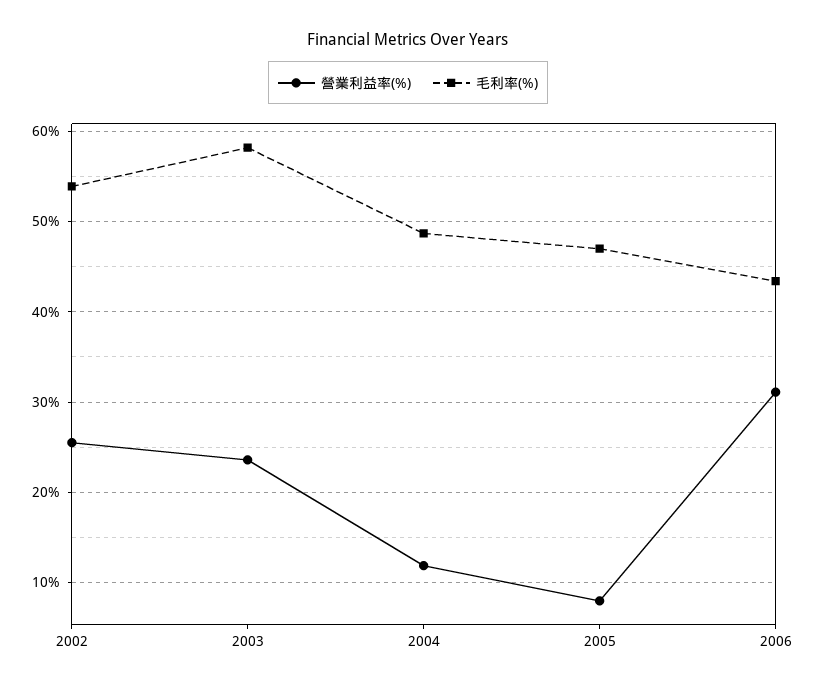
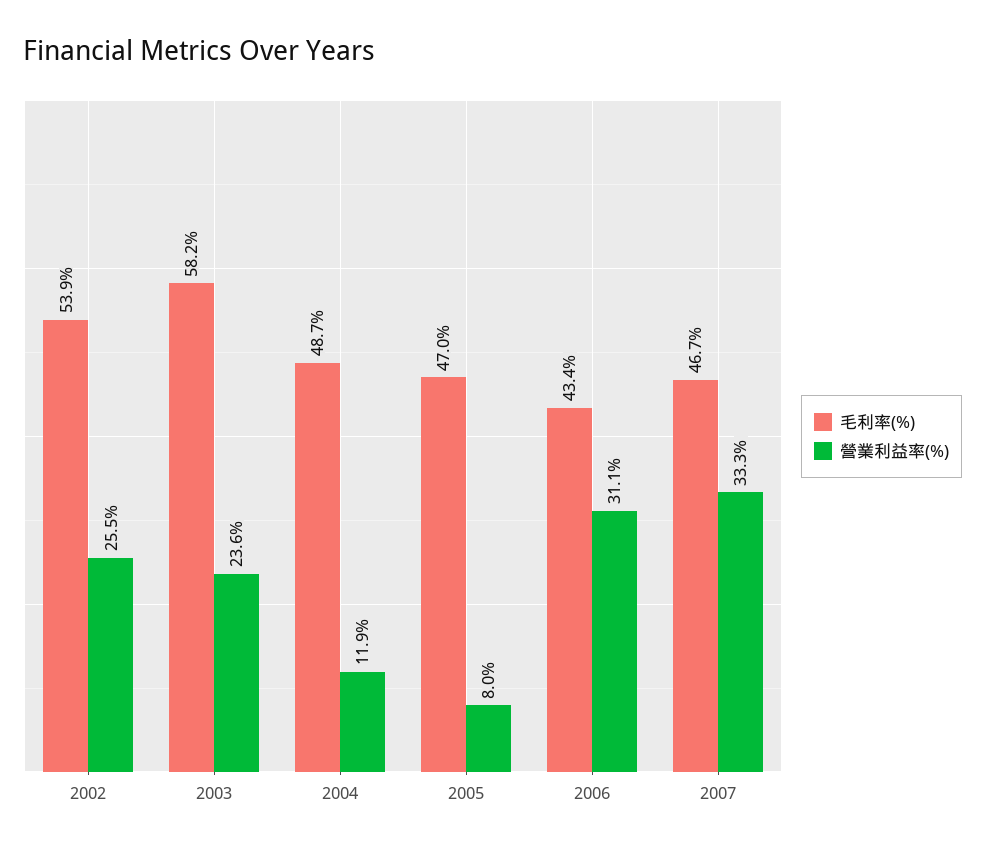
毛利率(%), 2007: none -> 46.7
營業利益率(%), 2007: none -> 33.3

